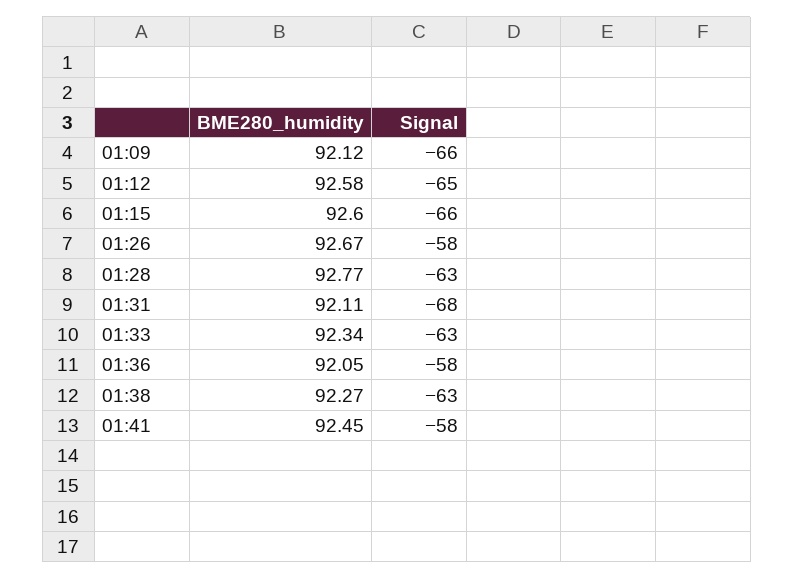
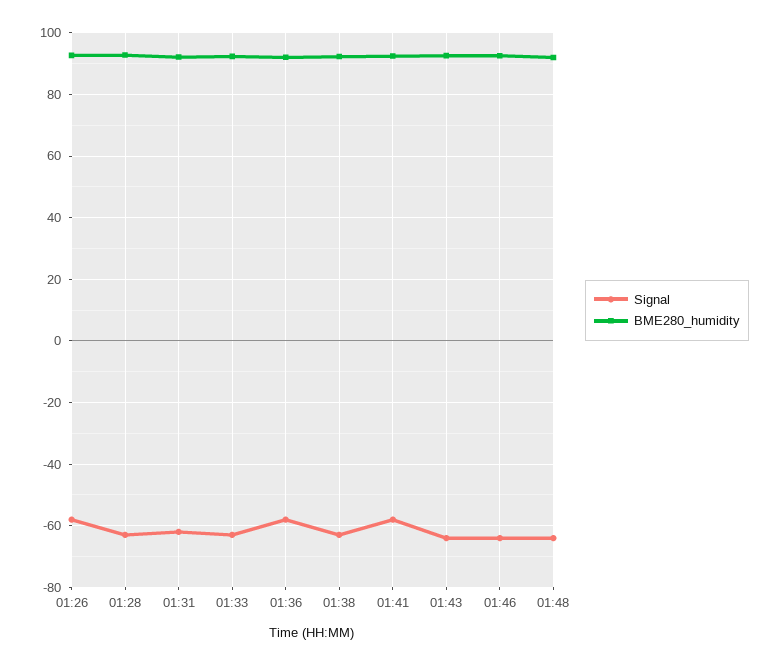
BME280_humidity, 01:09: 92.12 -> none
Signal, 01:09: -66 -> none
BME280_humidity, 01:12: 92.58 -> none
Signal, 01:12: -65 -> none
BME280_humidity, 01:15: 92.6 -> none
Signal, 01:15: -66 -> none
Signal, 01:31: -68 -> -62
Signal, 01:43: none -> -64
BME280_humidity, 01:43: none -> 92
Signal, 01:46: none -> -64
BME280_humidity, 01:46: none -> 92
Signal, 01:48: none -> -64
BME280_humidity, 01:48: none -> 92

